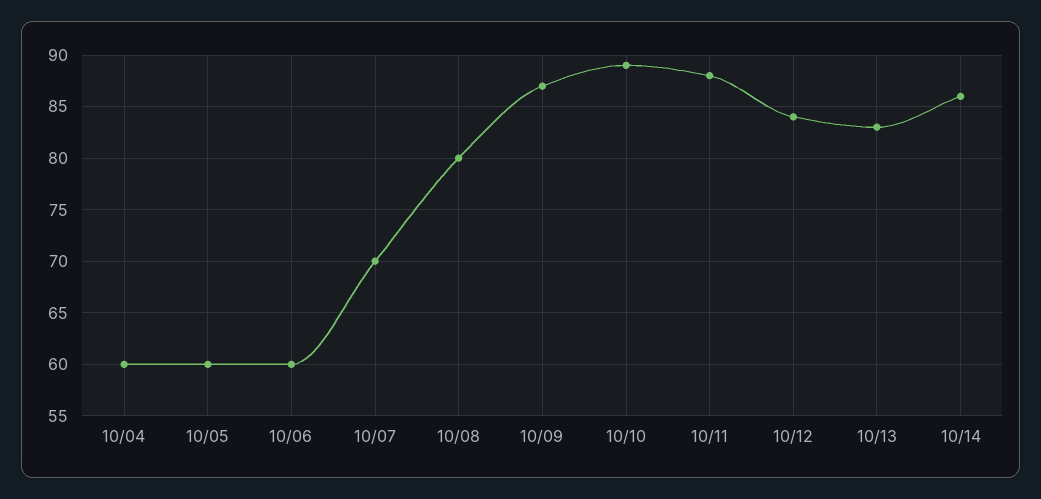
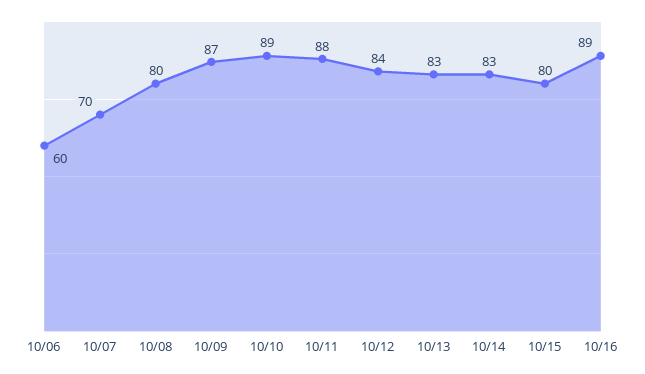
10/04: 60 -> none
10/05: 60 -> none
10/14: 86 -> 83
10/15: none -> 80
10/16: none -> 89

